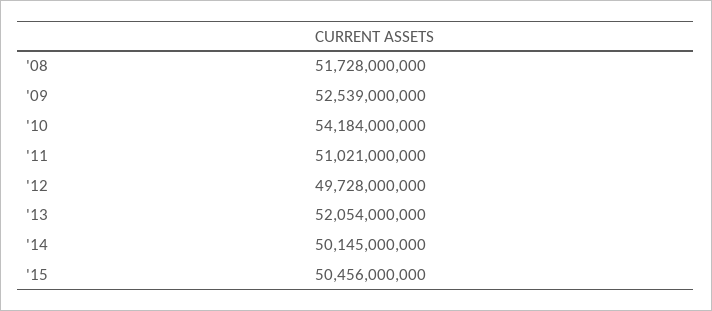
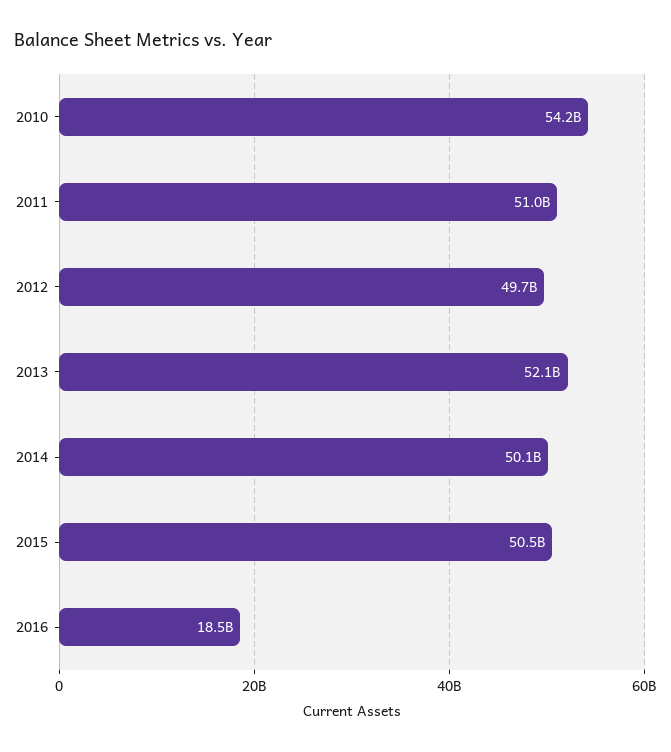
'08: 51728000000 -> none
'09: 52539000000 -> none
2016: none -> 18500000000

